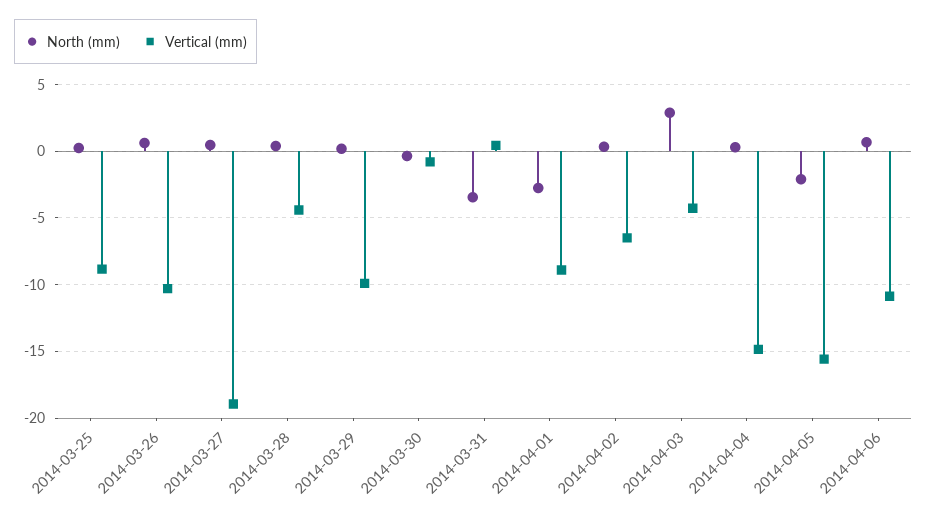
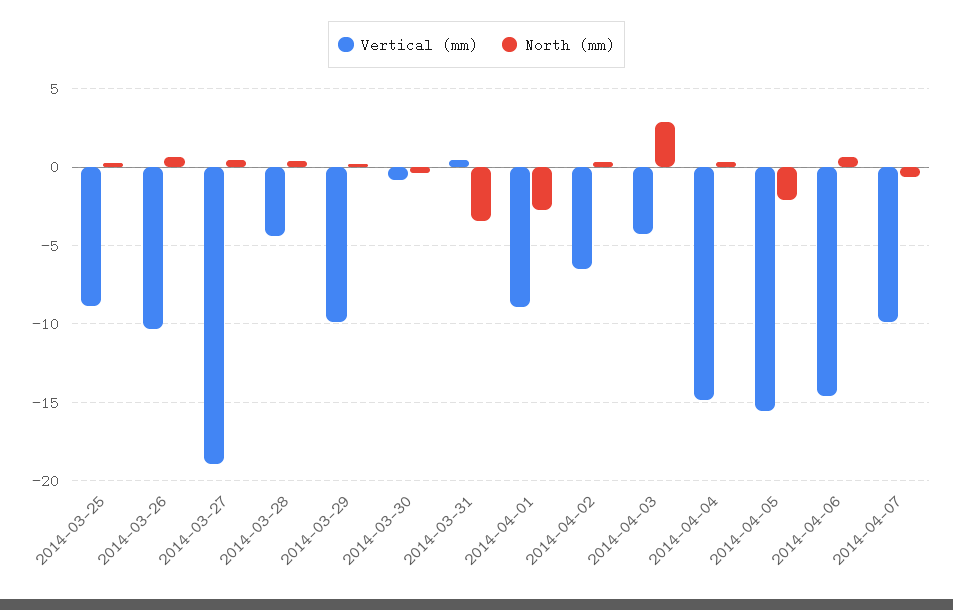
Vertical (mm), 2014-04-06: -11 -> -14.5
Vertical (mm), 2014-04-07: none -> -10
North (mm), 2014-04-07: none -> -0.5

